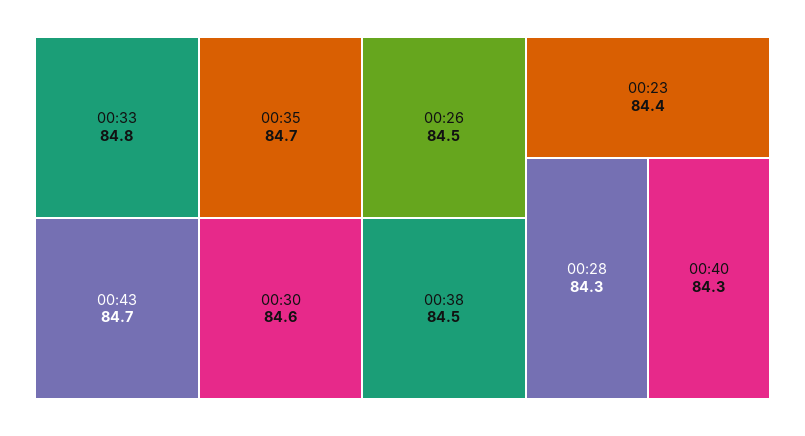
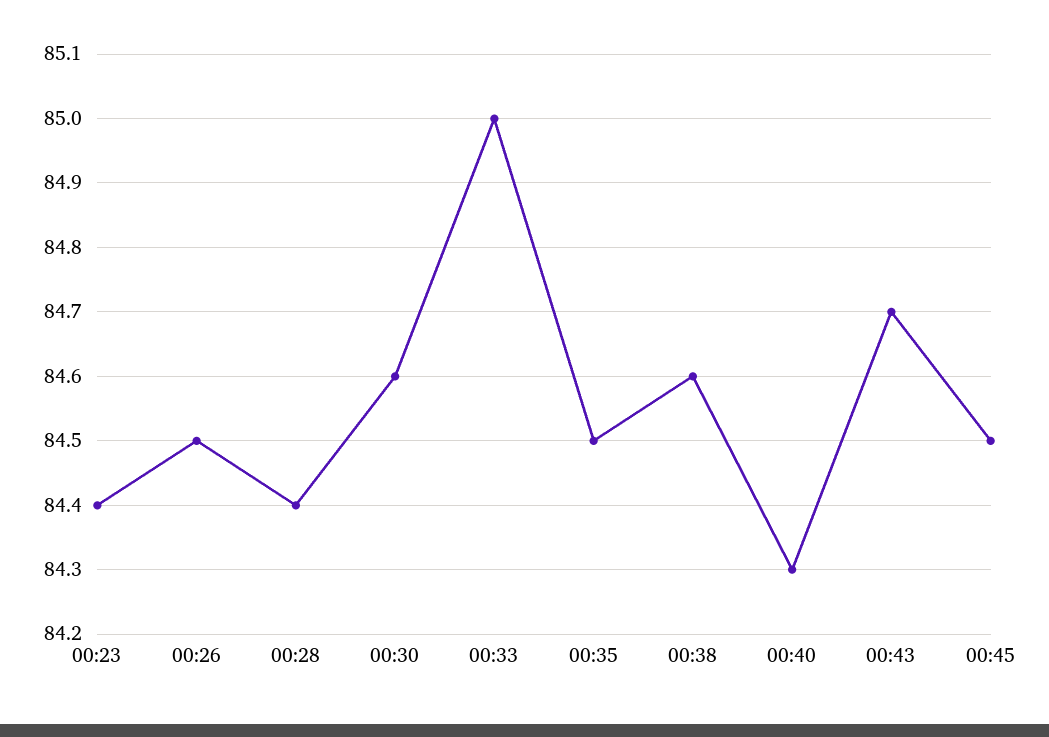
00:33: 84.8 -> 85
00:35: 84.7 -> 84.5
00:38: 84.5 -> 84.6
00:28: 84.3 -> 84.4
00:45: none -> 84.5

